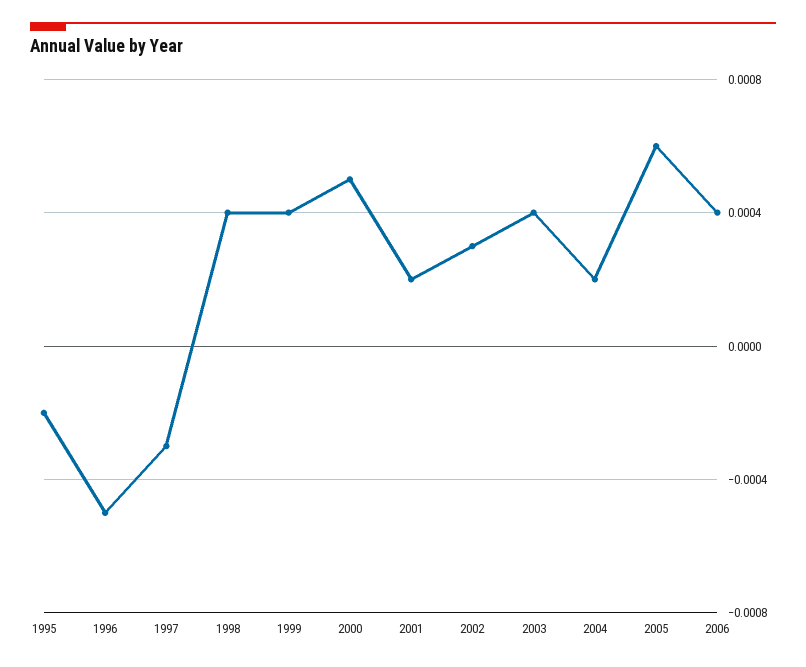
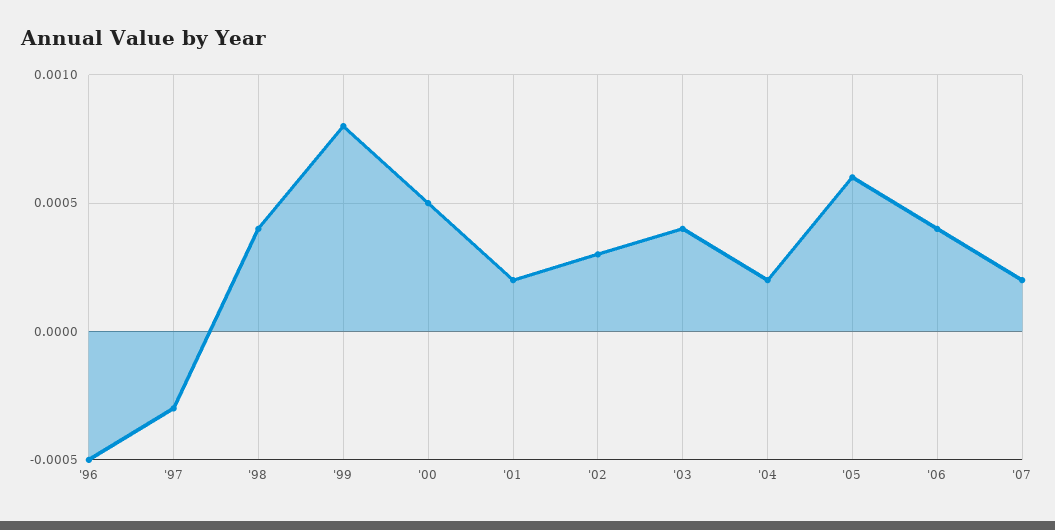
1995: -0.0002 -> none
1999: 0.0004 -> 0.0008
'07: none -> 0.0002

